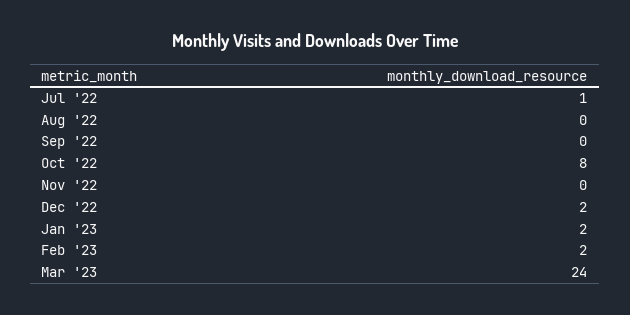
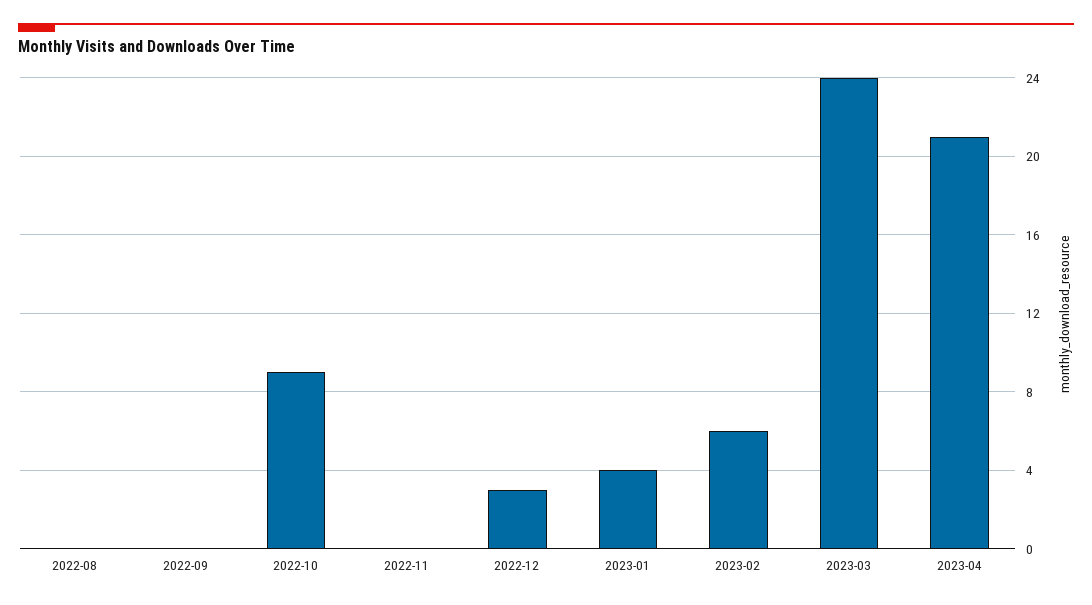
Jul '22: 1 -> none
Oct '22: 8 -> 9
Dec '22: 2 -> 3
Jan '23: 2 -> 4
Feb '23: 2 -> 6
2023-04: none -> 21

